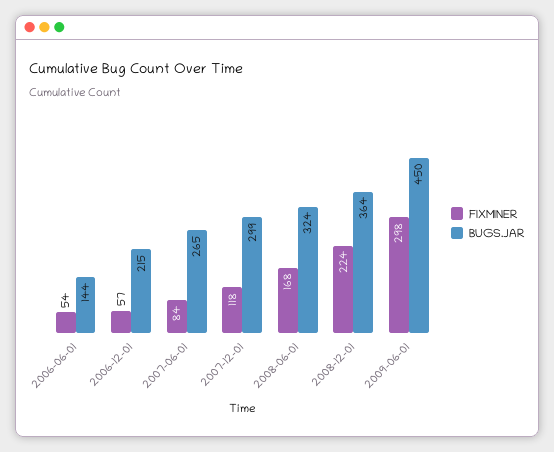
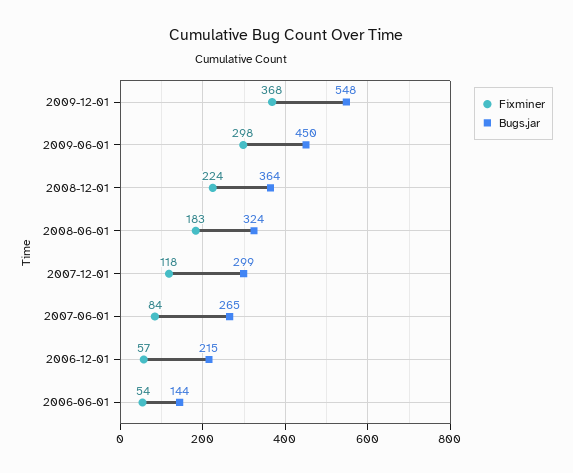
FIXMINER, 2008-06-01: 168 -> 183
FIXMINER, 2009-12-01: none -> 368
BUGS.JAR, 2009-12-01: none -> 548

